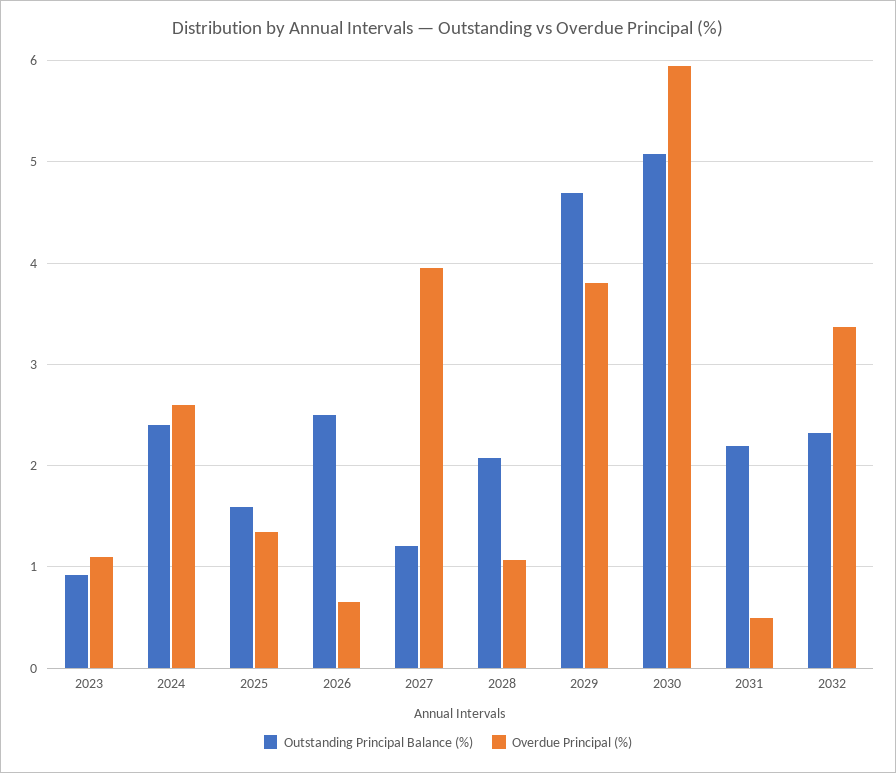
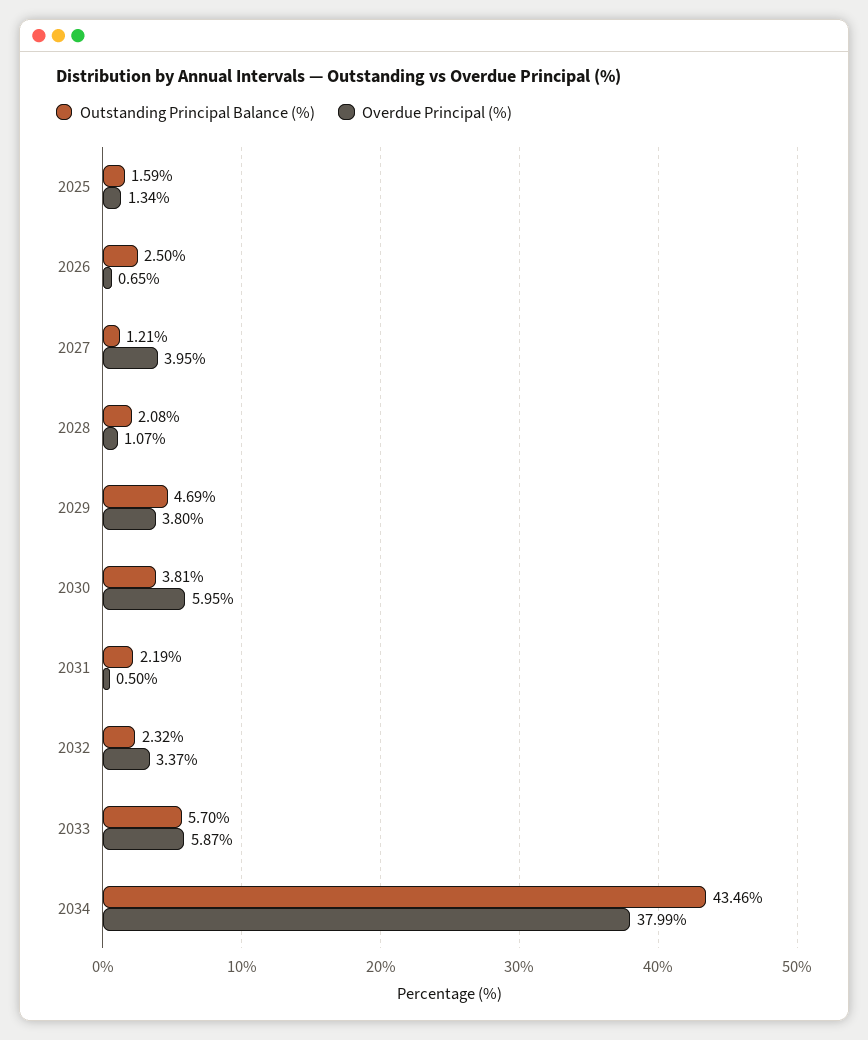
Outstanding Principal Balance (%), 2023: 0.9 -> none
Overdue Principal (%), 2023: 1.1 -> none
Outstanding Principal Balance (%), 2024: 2.4 -> none
Overdue Principal (%), 2024: 2.6 -> none
Outstanding Principal Balance (%), 2030: 5.1 -> 3.81
Outstanding Principal Balance (%), 2033: none -> 5.7
Overdue Principal (%), 2033: none -> 5.87
Outstanding Principal Balance (%), 2034: none -> 43.46
Overdue Principal (%), 2034: none -> 37.99

